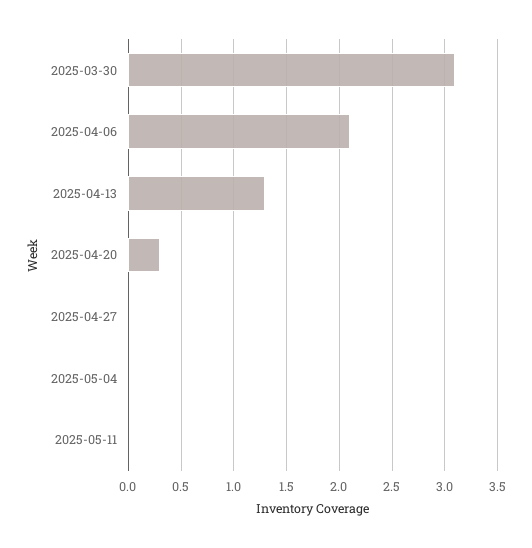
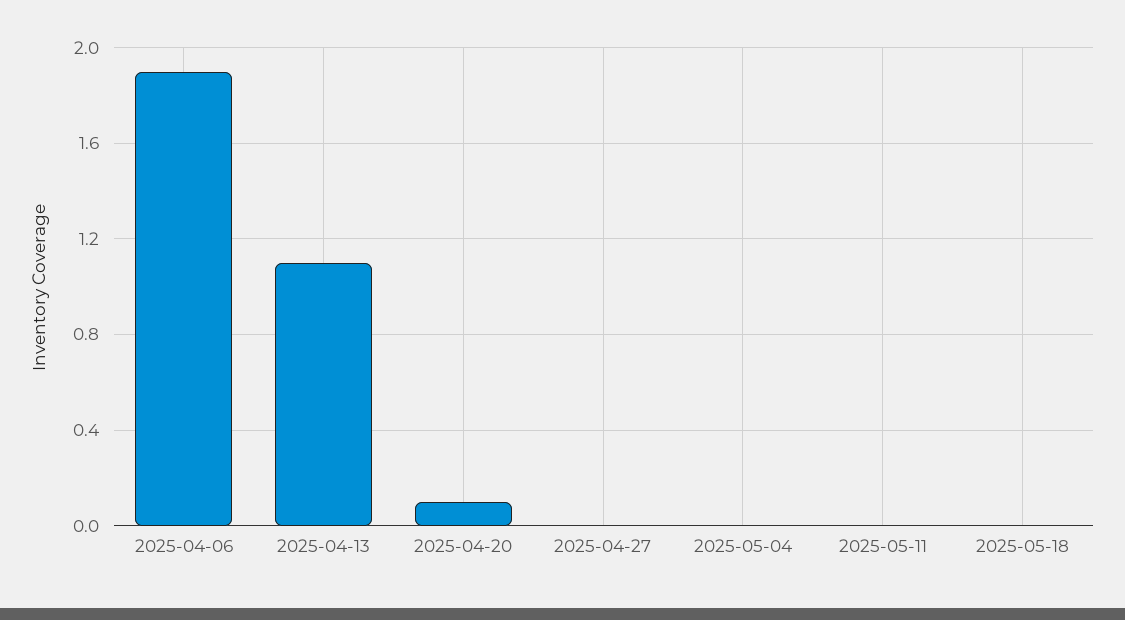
2025-03-30: 3.1 -> none
2025-04-06: 2.1 -> 1.9
2025-04-13: 1.3 -> 1.1
2025-04-20: 0.3 -> 0.1
2025-05-18: none -> 0

